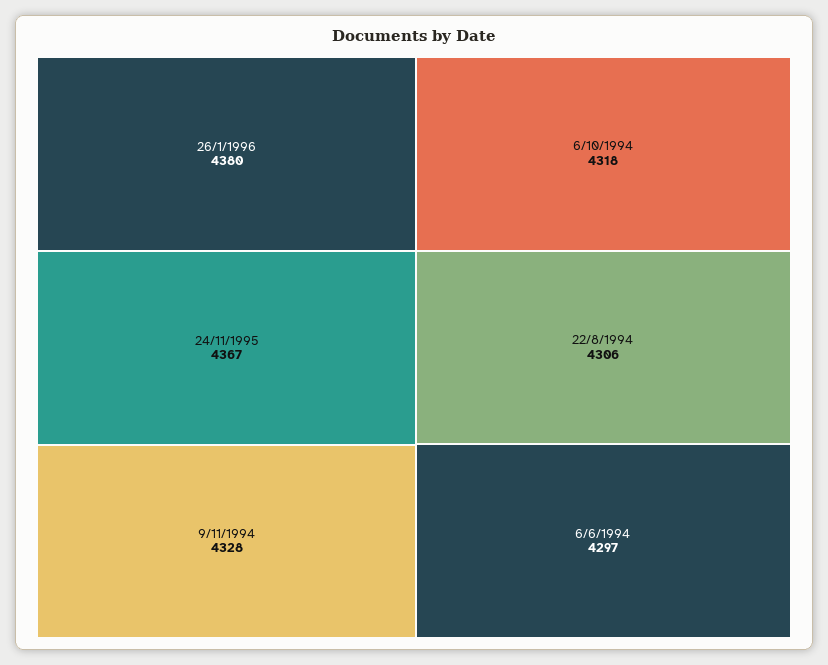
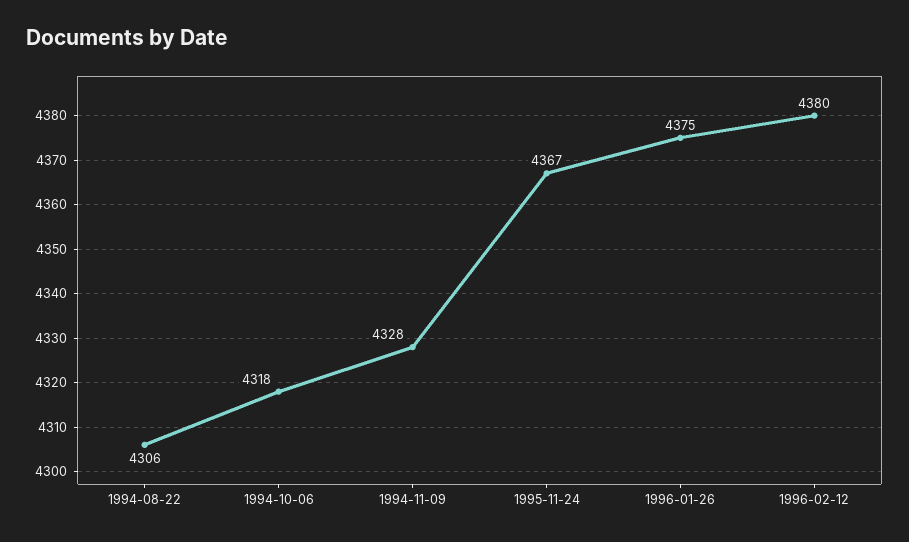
26/1/1996: 4380 -> 4375
6/6/1994: 4297 -> none
1996-02-12: none -> 4380

